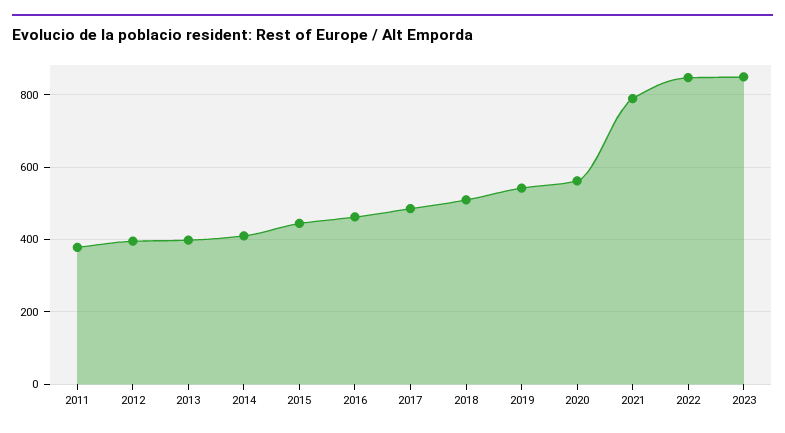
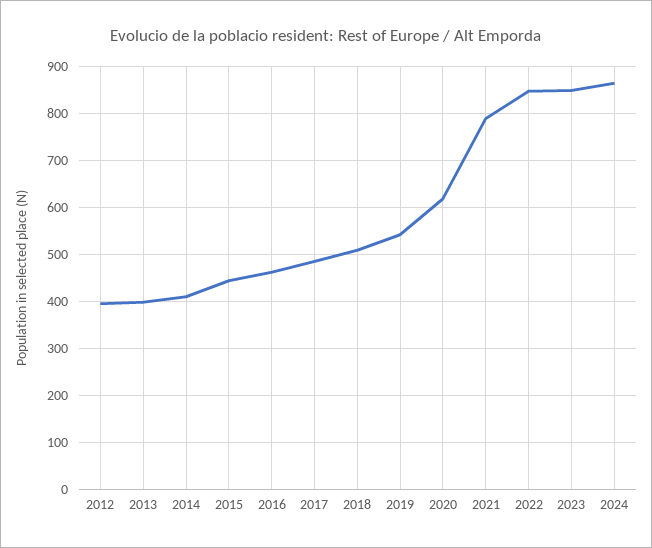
2011: 380 -> none
2020: 560 -> 620
2024: none -> 860

